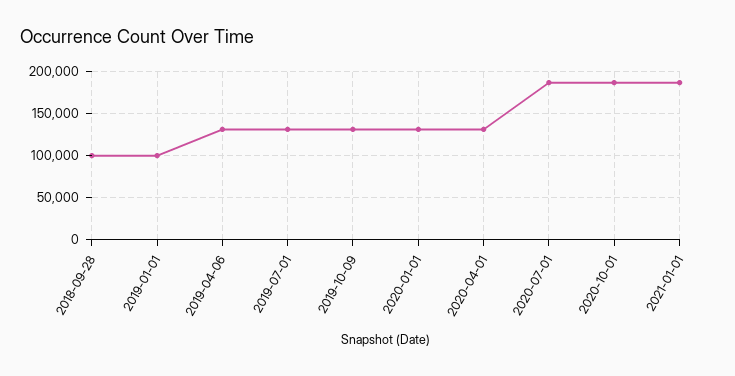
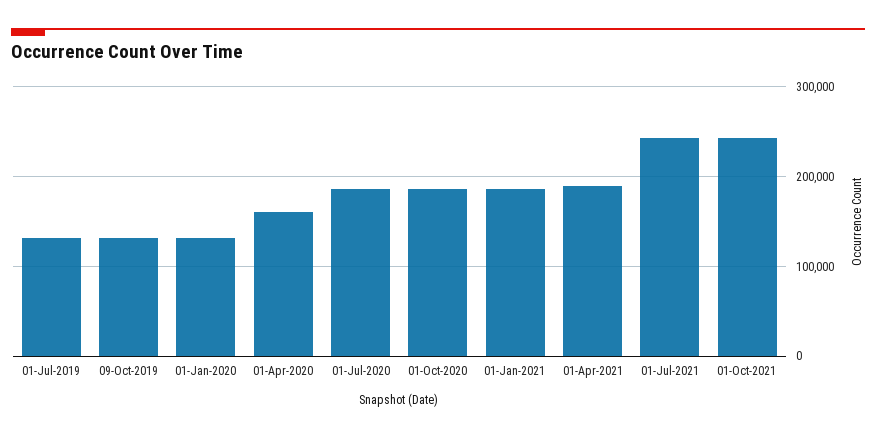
2018-09-28: 100000 -> none
2019-01-01: 100000 -> none
2019-04-06: 130000 -> none
2020-04-01: 130000 -> 160000
01-Apr-2021: none -> 190000
01-Jul-2021: none -> 240000
01-Oct-2021: none -> 240000

